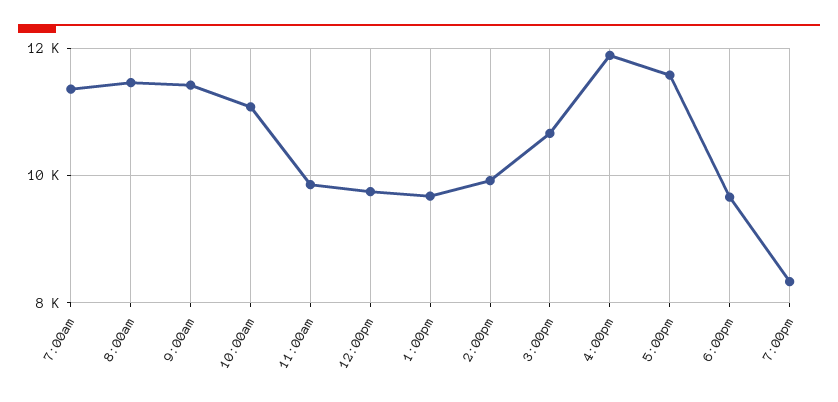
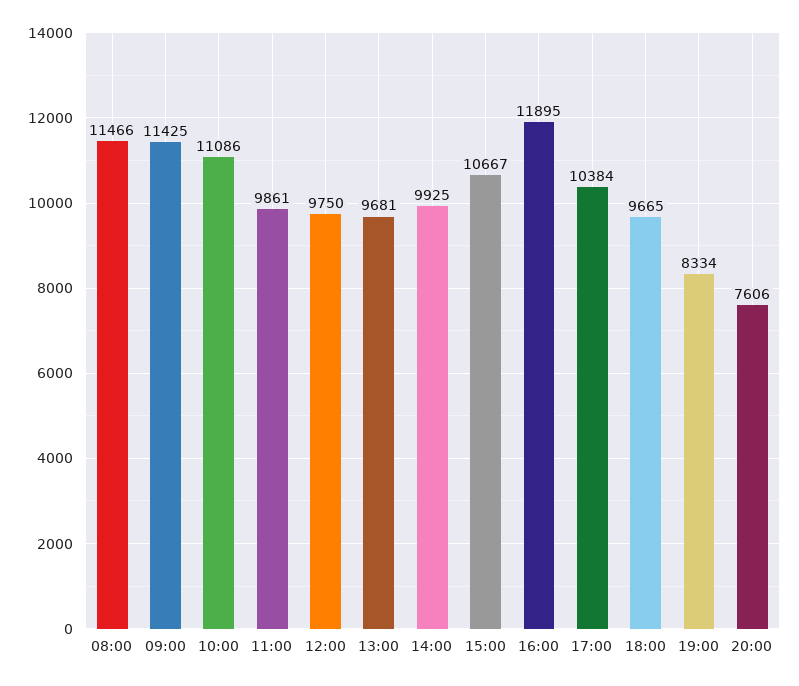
7:00am: 11400 -> none
5:00pm: 11600 -> 10384
20:00: none -> 7606

